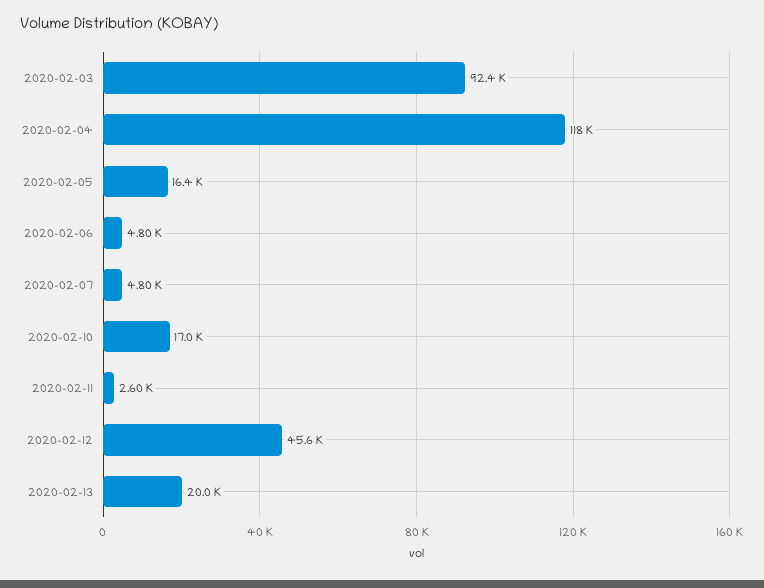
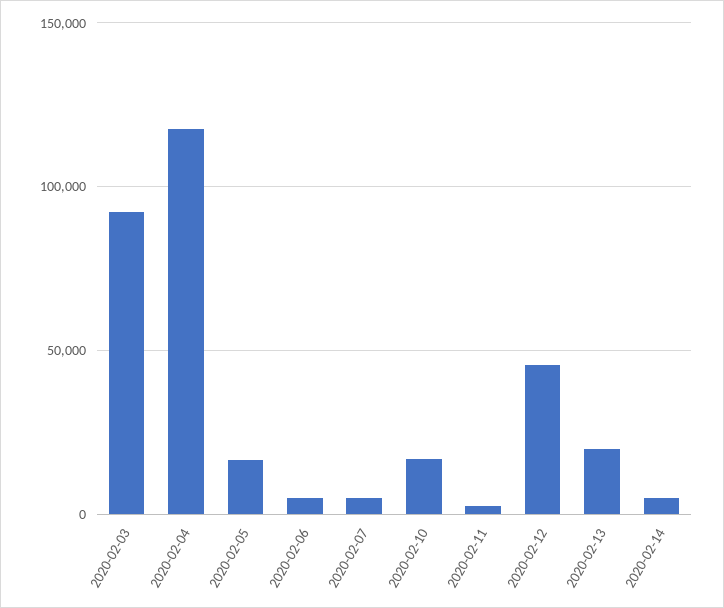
2020-02-14: none -> 5000

